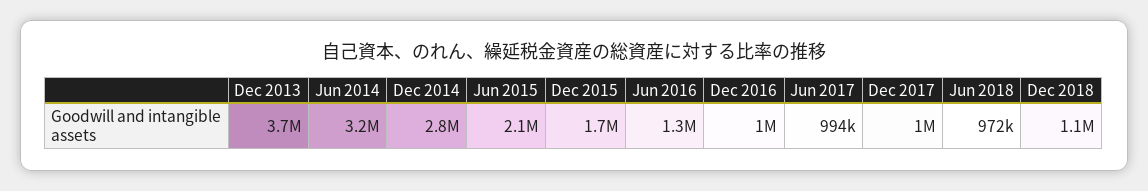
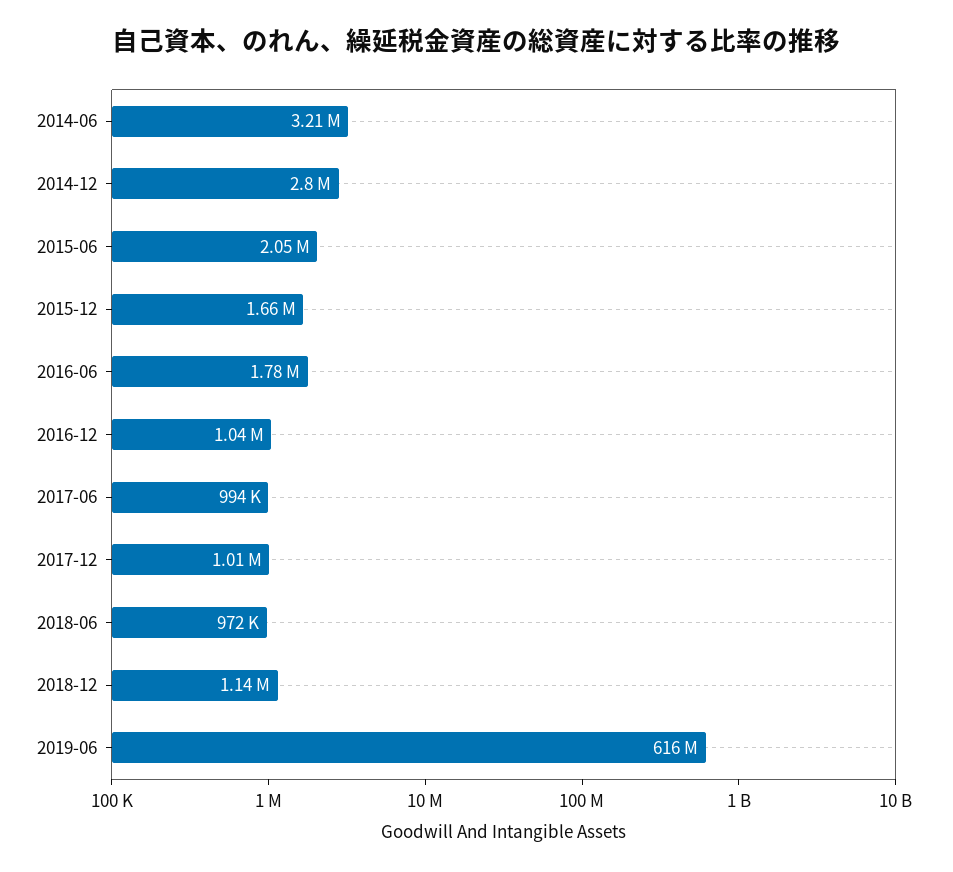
Dec 2013: 3700000 -> none
Jun 2016: 1300000 -> 1780000
2019-06: none -> 616000000

